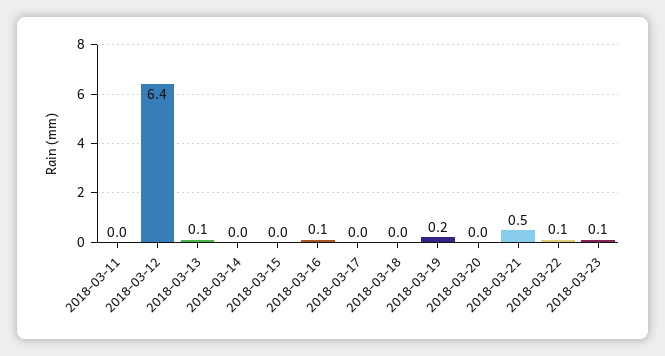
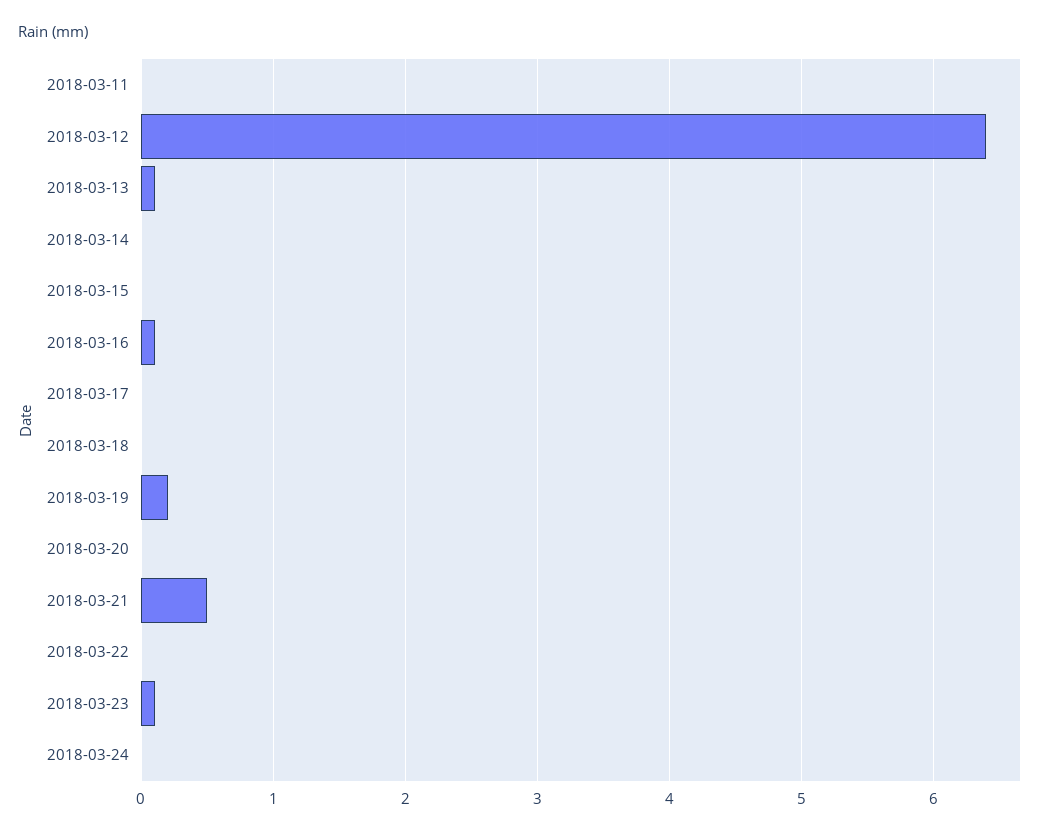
2018-03-22: 0.1 -> 0
2018-03-24: none -> 0

